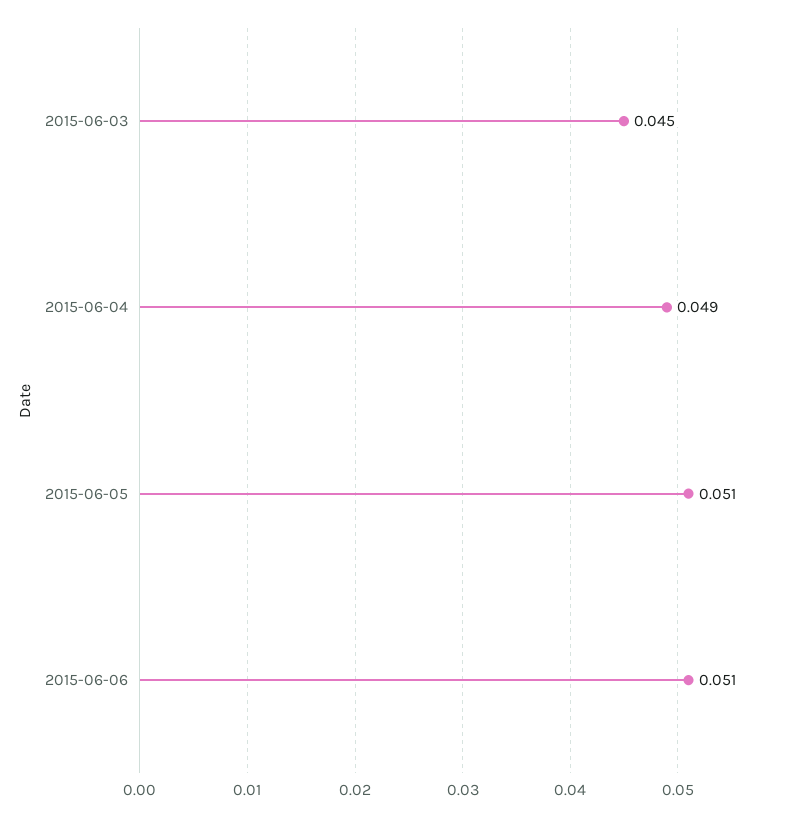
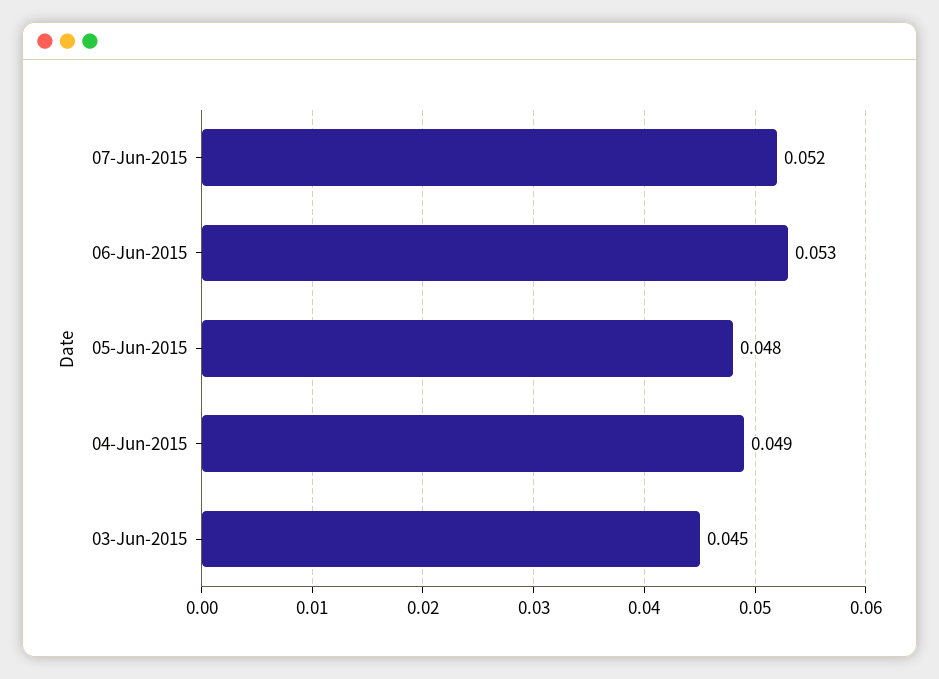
2015-06-05: 0.051 -> 0.048
2015-06-06: 0.051 -> 0.053
07-Jun-2015: none -> 0.052

